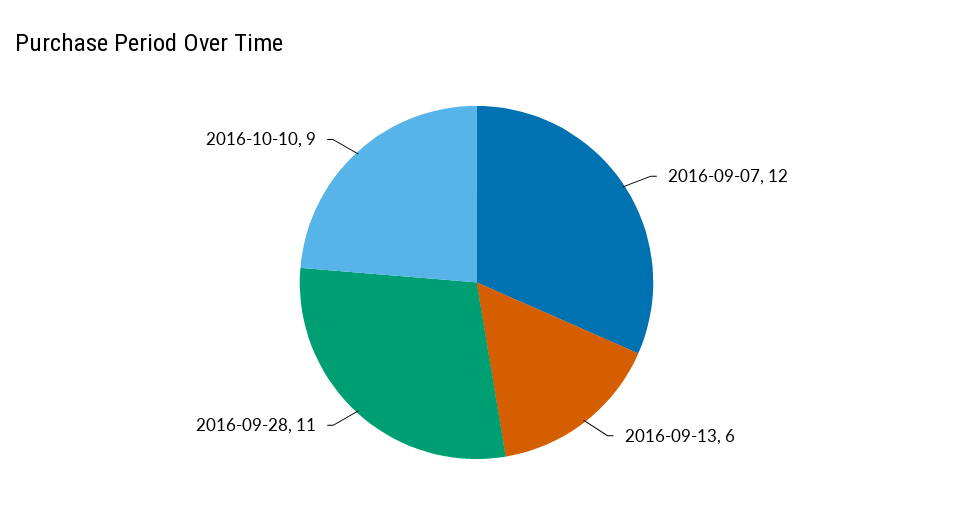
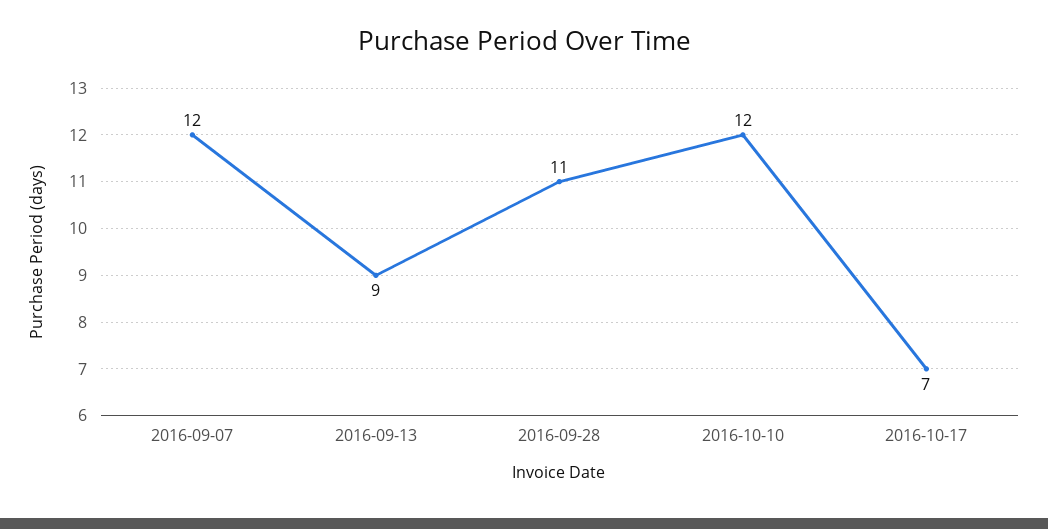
2016-09-13: 6 -> 9
2016-10-10: 9 -> 12
2016-10-17: none -> 7

